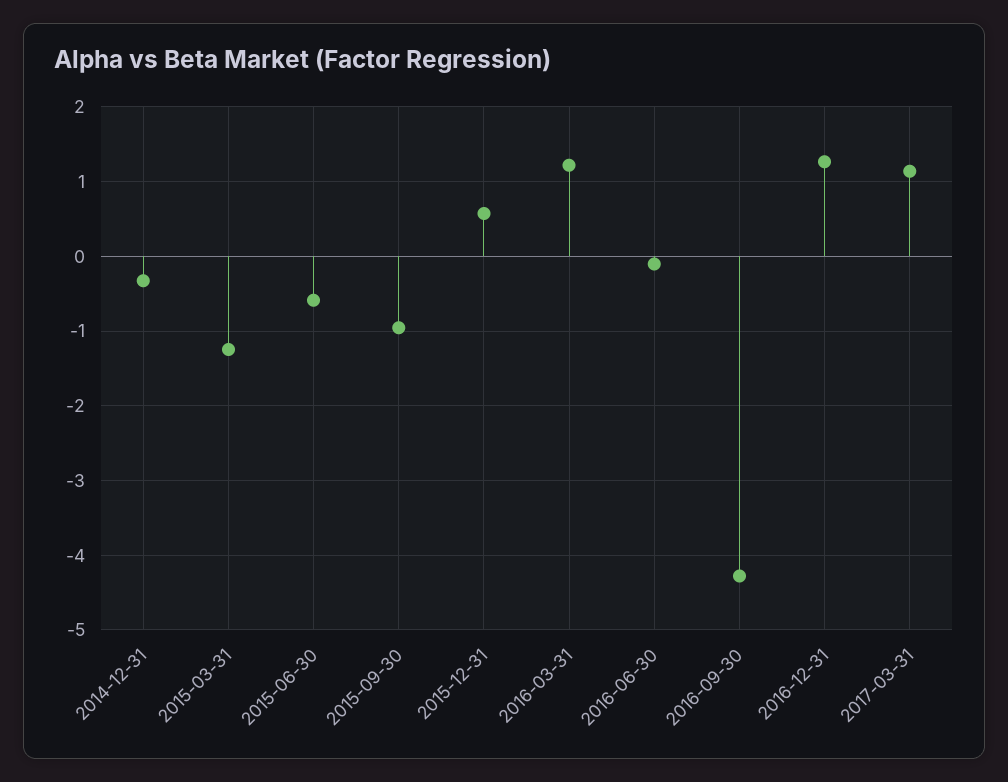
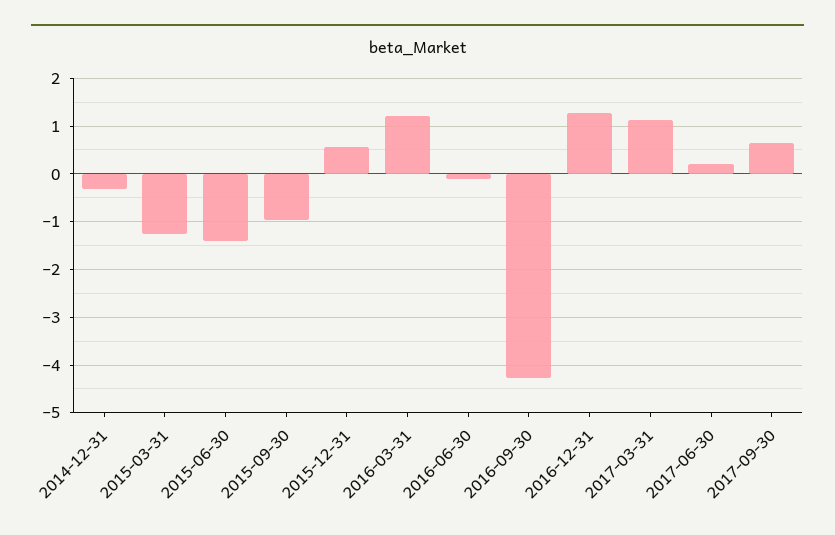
2015-06-30: -0.6 -> -1.4
2017-06-30: none -> 0.2
2017-09-30: none -> 0.6

